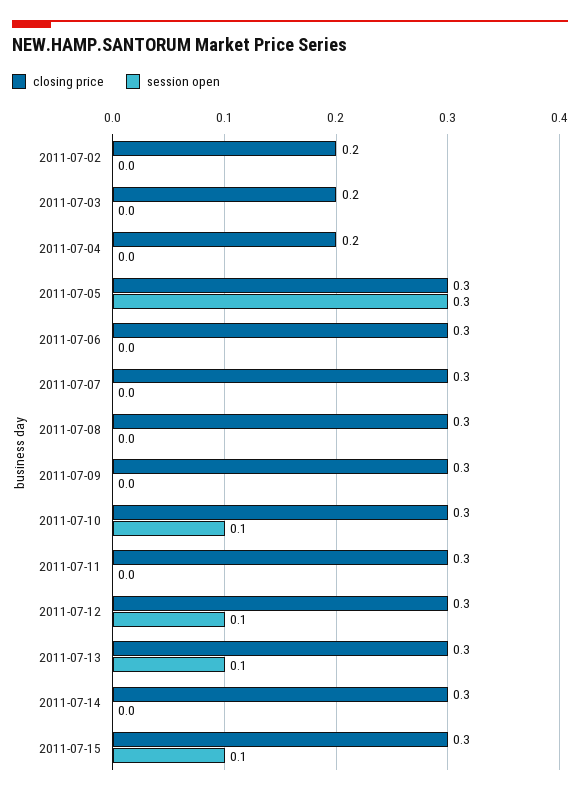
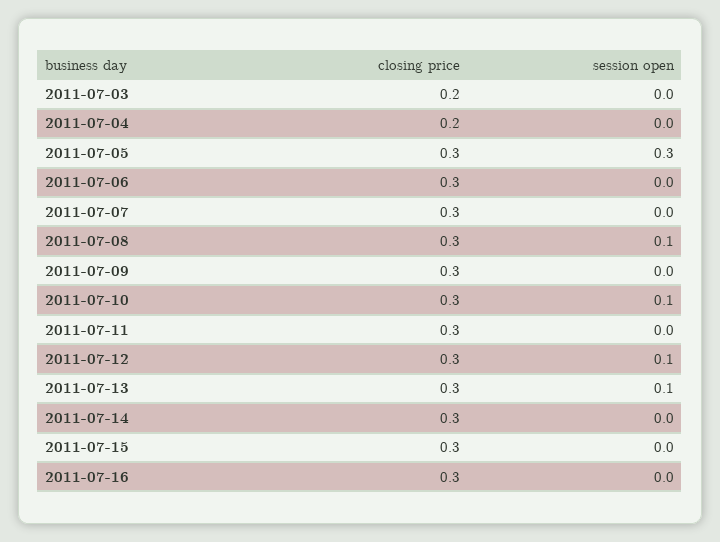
closing price, 2011-07-02: 0.2 -> none
session open, 2011-07-02: 0 -> none
session open, 2011-07-08: 0 -> 0.1
session open, 2011-07-15: 0.1 -> 0
closing price, 2011-07-16: none -> 0.3
session open, 2011-07-16: none -> 0

